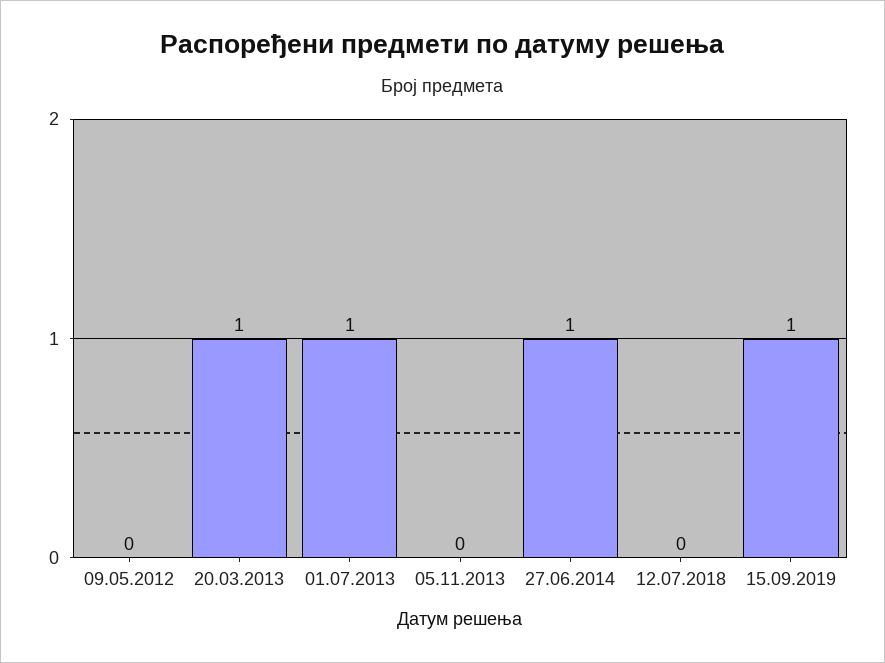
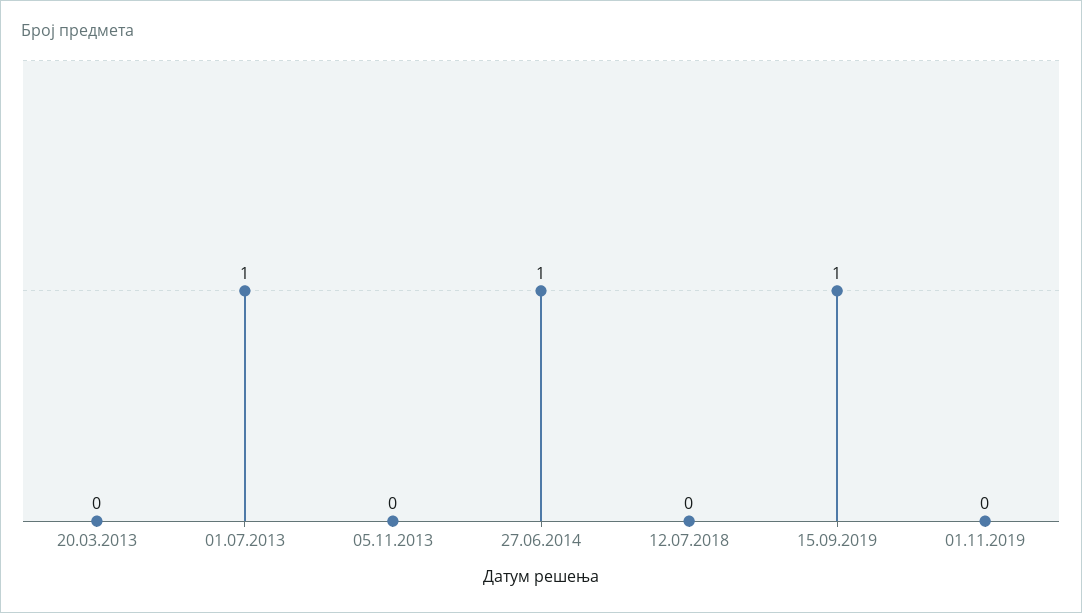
09.05.2012: 0 -> none
20.03.2013: 1 -> 0
01.11.2019: none -> 0

